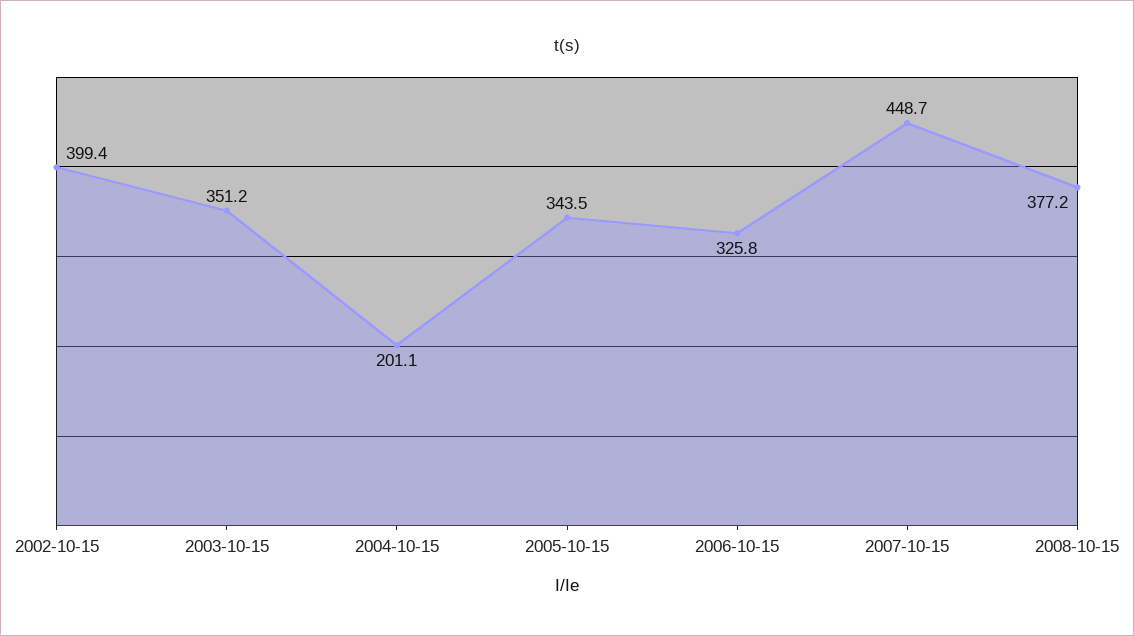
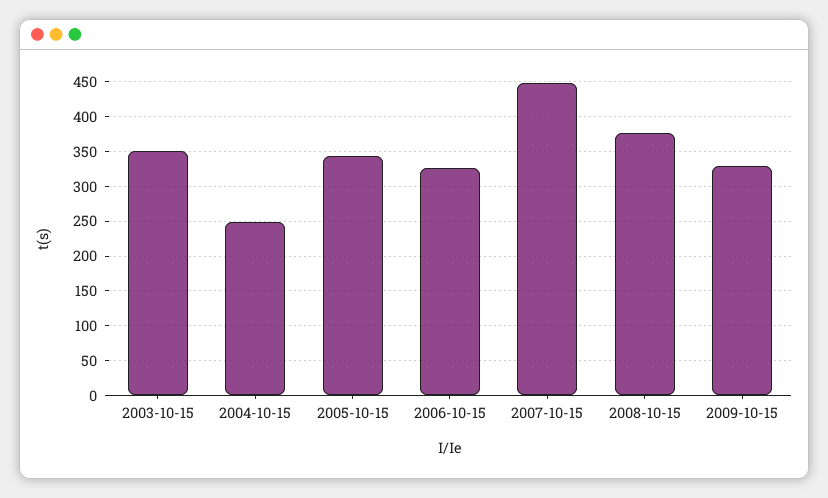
2002-10-15: 399.4 -> none
2004-10-15: 201.1 -> 250
2009-10-15: none -> 330

